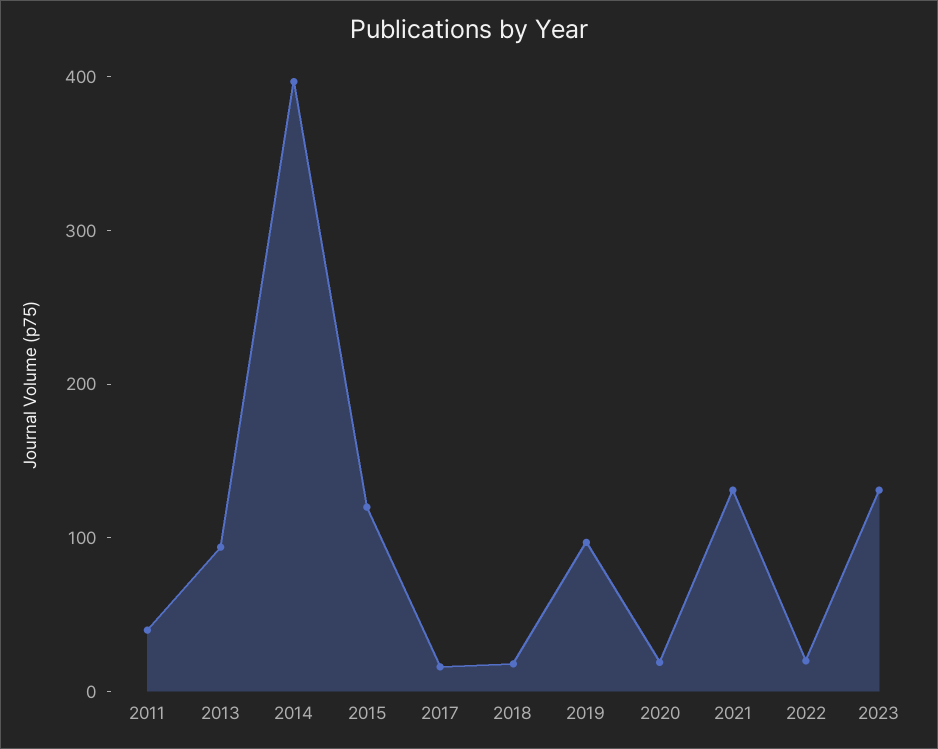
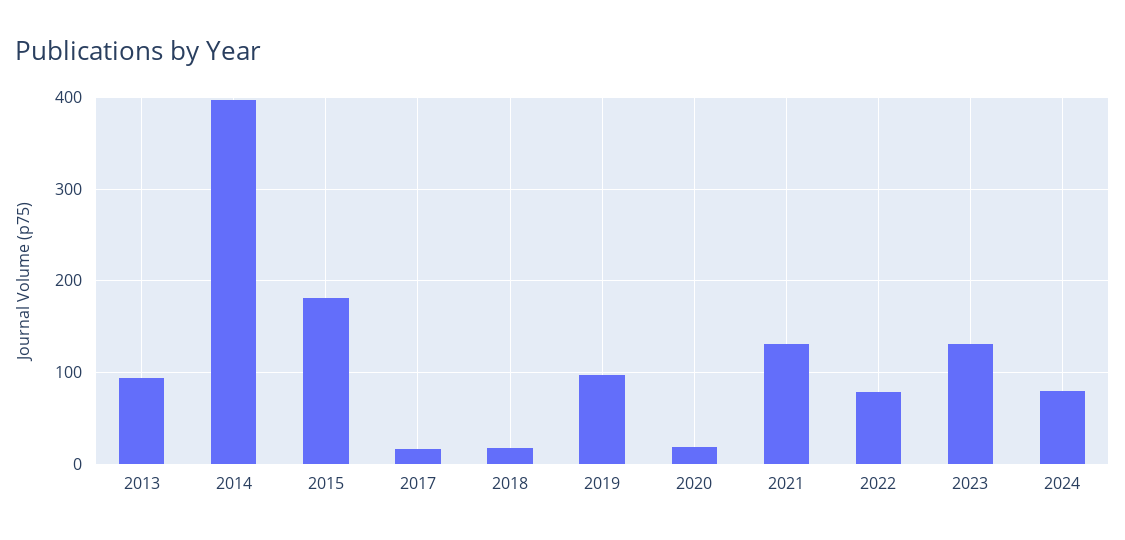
2011: 40 -> none
2015: 120 -> 180
2022: 20 -> 80
2024: none -> 80

